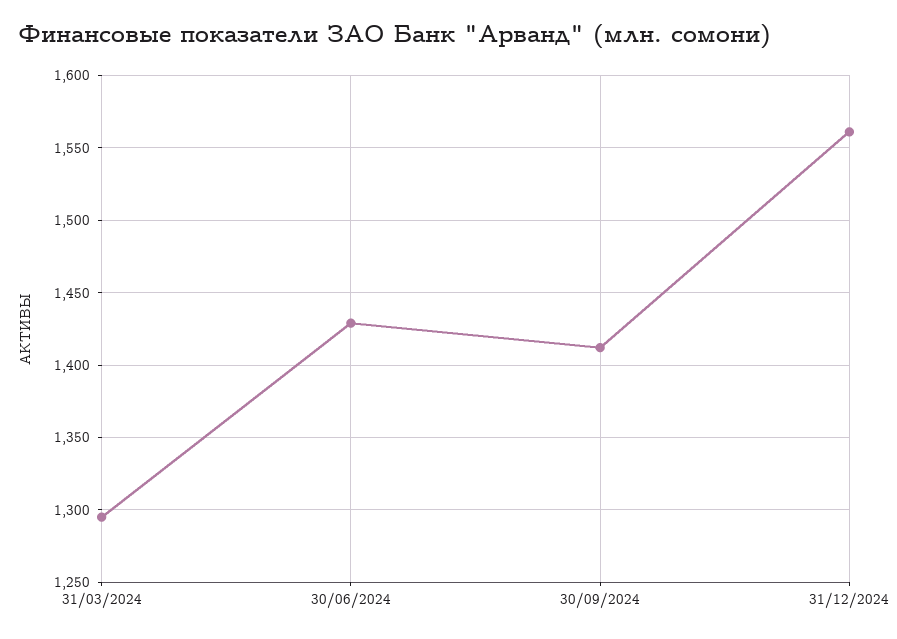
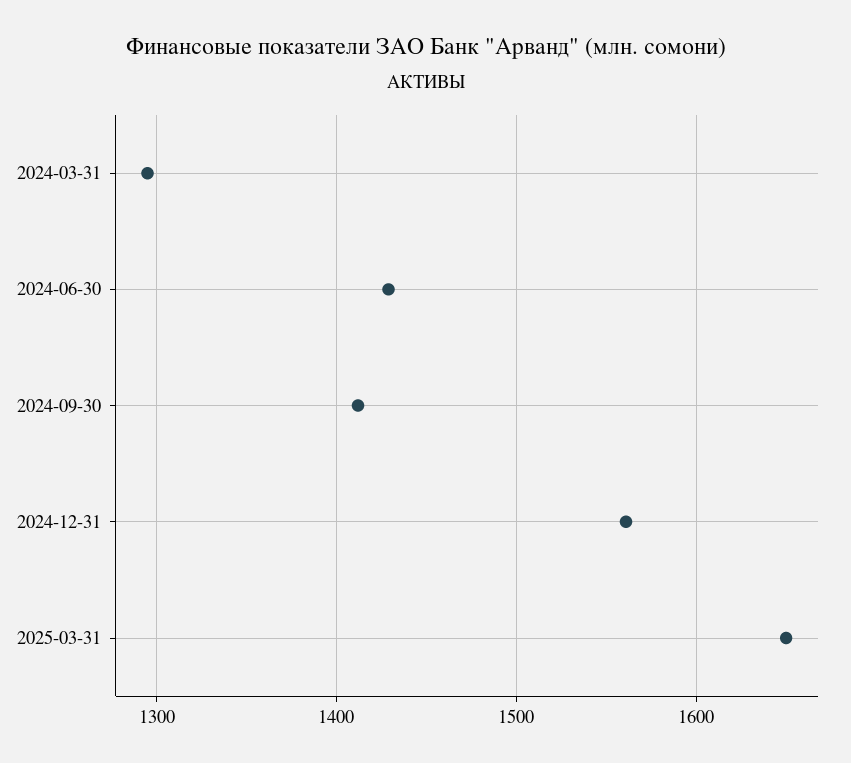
2025-03-31: none -> 1650

